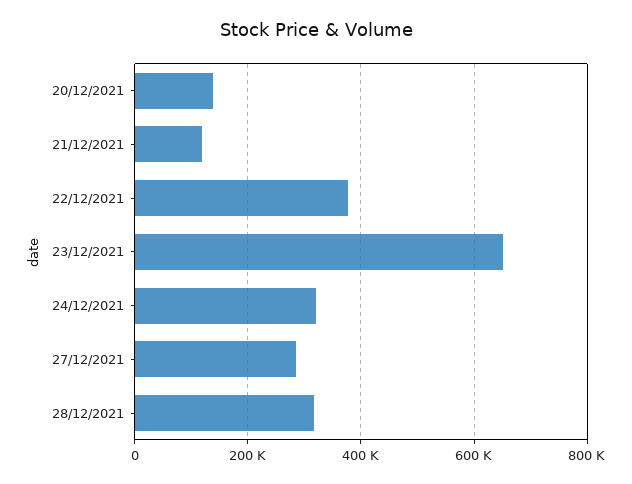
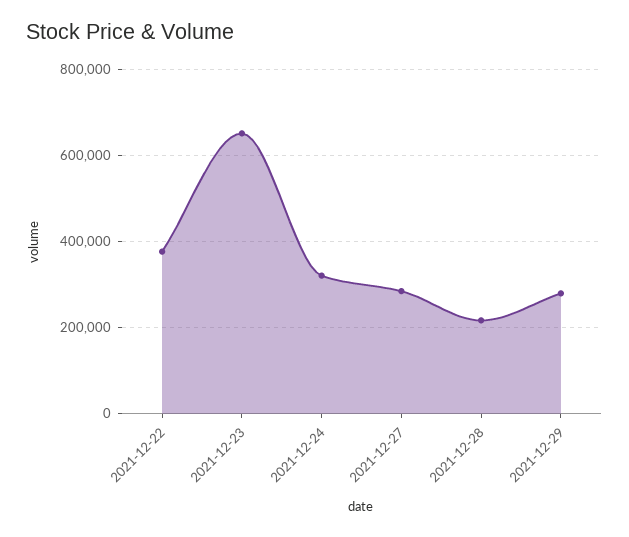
20/12/2021: 140000 -> none
21/12/2021: 120000 -> none
28/12/2021: 320000 -> 220000
2021-12-29: none -> 280000

